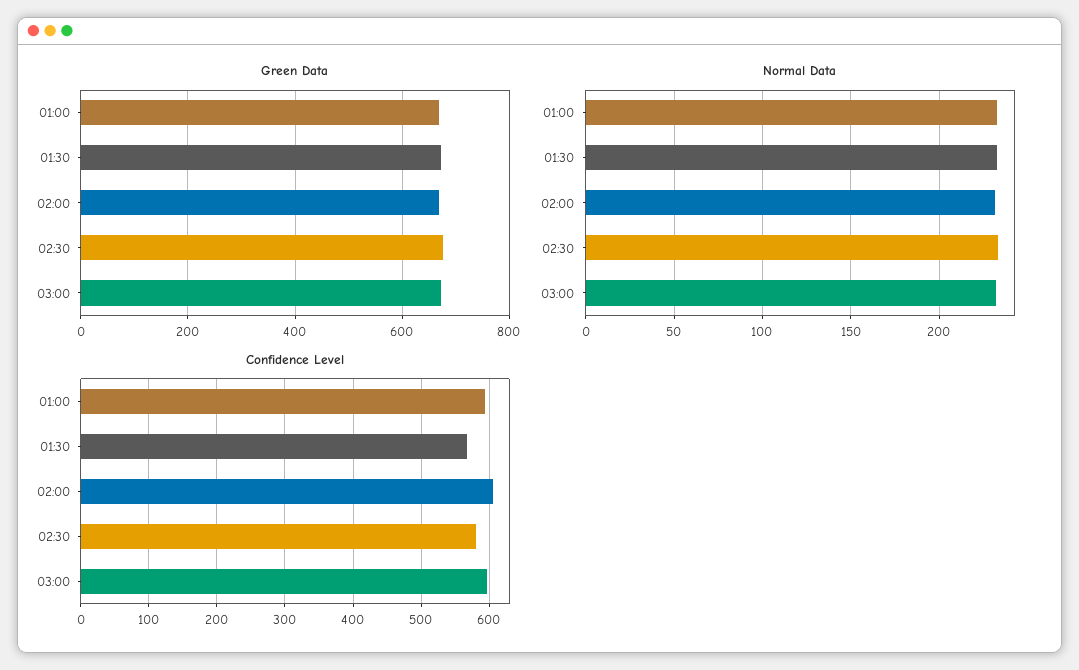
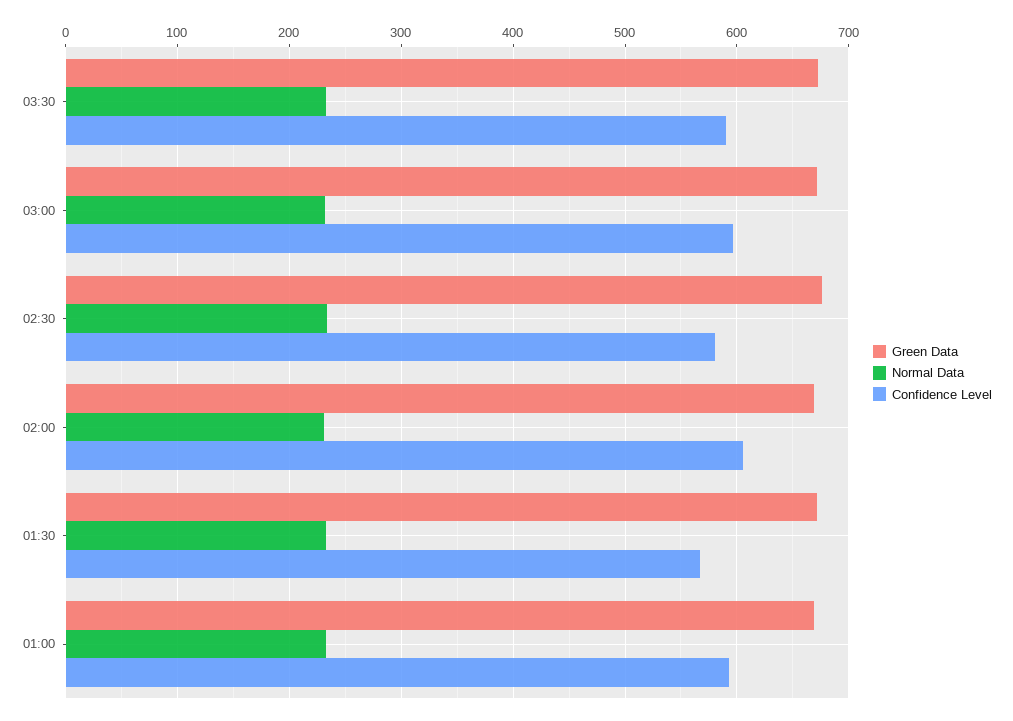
Green Data, 03:30: none -> 670
Normal Data, 03:30: none -> 230
Confidence Level, 03:30: none -> 590

